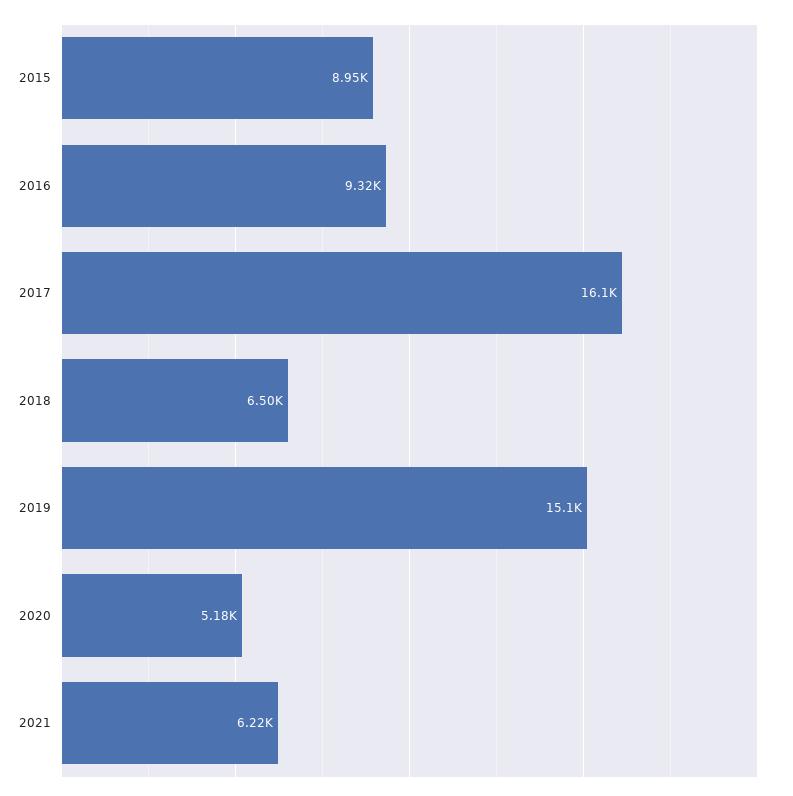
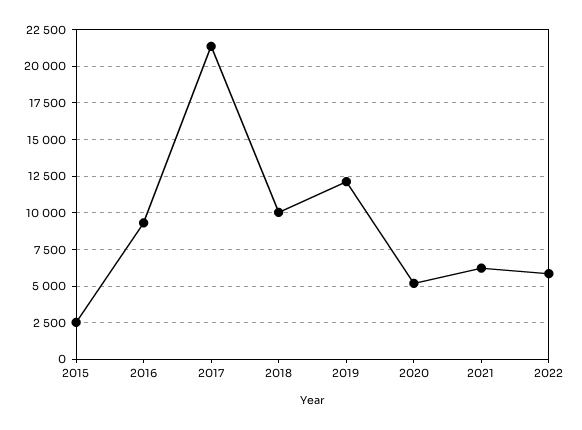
2015: 8950 -> 2500
2017: 16100 -> 21500
2018: 6500 -> 10000
2019: 15100 -> 12000
2022: none -> 6000

